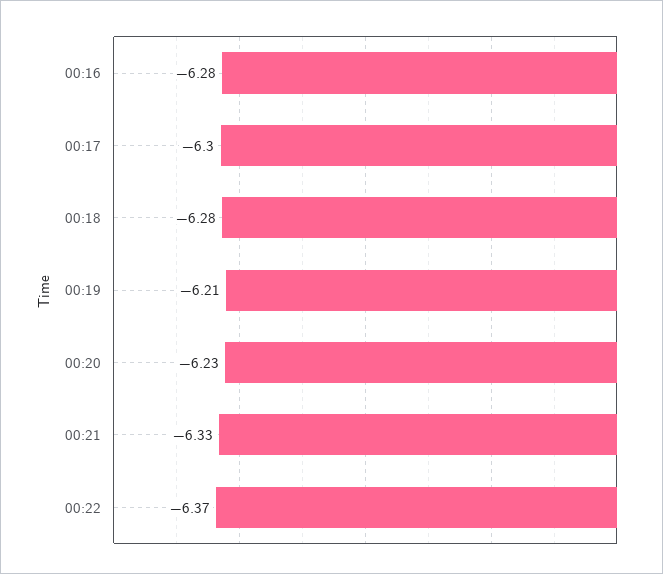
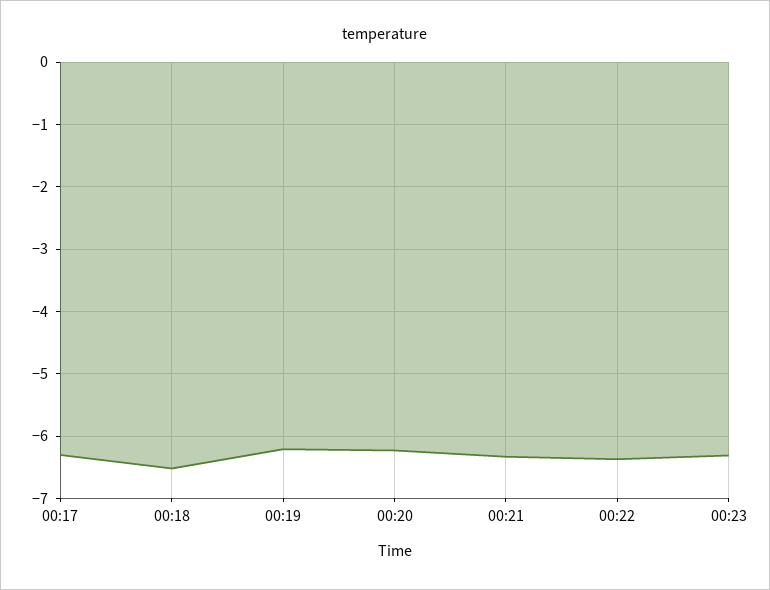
00:16: -6.28 -> none
00:18: -6.28 -> -6.5
00:23: none -> -6.3

